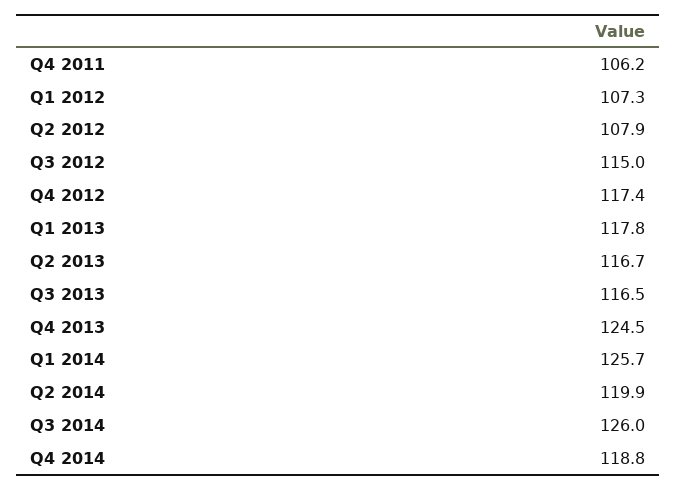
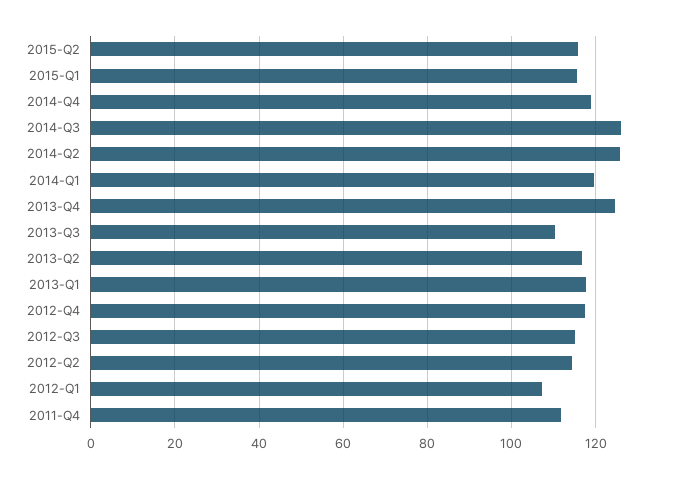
Q4 2011: 106.2 -> 112
Q2 2012: 107.9 -> 114
Q3 2013: 116.5 -> 110
Q1 2014: 125.7 -> 120
Q2 2014: 119.9 -> 126
2015-Q2: none -> 116
2015-Q1: none -> 116

